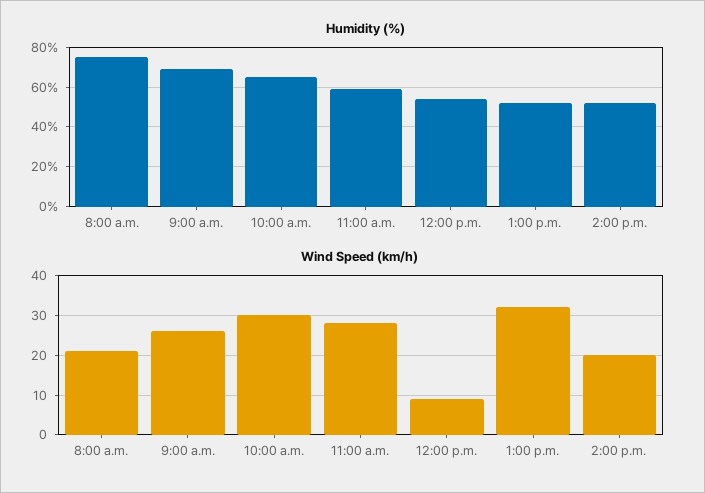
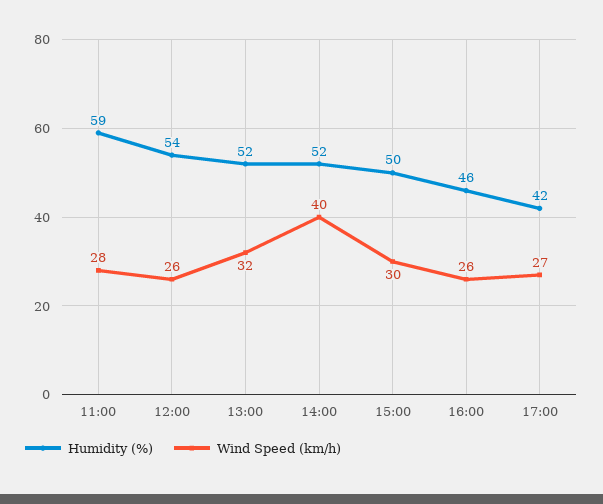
Humidity (%), 8:00 a.m.: 75 -> none
Humidity (%), 9:00 a.m.: 70 -> none
Humidity (%), 10:00 a.m.: 65 -> none
Wind Speed (km/h), 8:00 a.m.: 20 -> none
Wind Speed (km/h), 9:00 a.m.: 25 -> none
Wind Speed (km/h), 10:00 a.m.: 30 -> none
Wind Speed (km/h), 12:00 p.m.: 10 -> 26
Wind Speed (km/h), 2:00 p.m.: 20 -> 40
Humidity (%), 15:00: none -> 50
Wind Speed (km/h), 15:00: none -> 30
Humidity (%), 16:00: none -> 46
Wind Speed (km/h), 16:00: none -> 26
Humidity (%), 17:00: none -> 42
Wind Speed (km/h), 17:00: none -> 27

